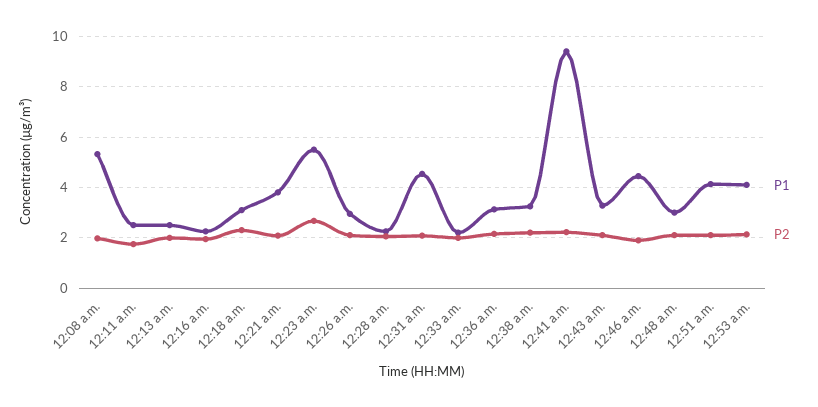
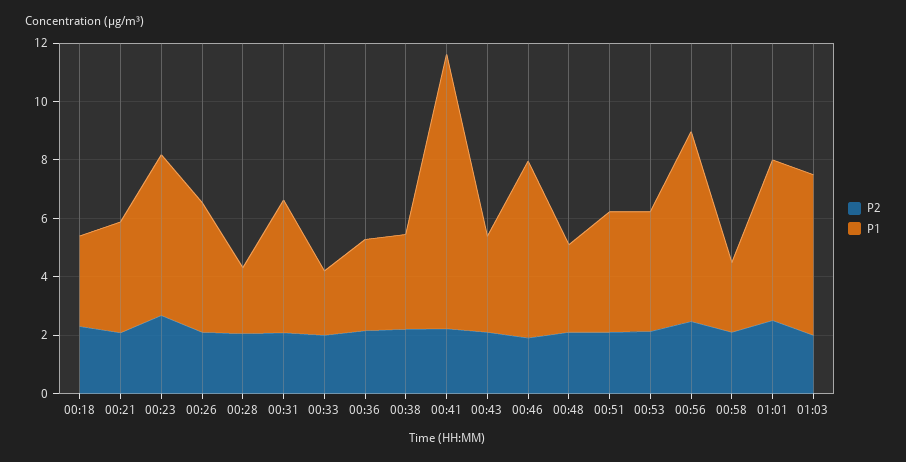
P1, 12:08 a.m.: 5.25 -> none
P2, 12:08 a.m.: 2 -> none
P1, 12:11 a.m.: 2.5 -> none
P2, 12:11 a.m.: 1.75 -> none
P1, 12:13 a.m.: 2.5 -> none
P2, 12:13 a.m.: 2 -> none
P1, 12:16 a.m.: 2.25 -> none
P2, 12:16 a.m.: 2 -> none
P1, 12:26 a.m.: 3 -> 4.5
P1, 12:46 a.m.: 4.5 -> 6
P2, 00:56: none -> 2.5
P1, 00:56: none -> 6.5
P2, 00:58: none -> 2
P1, 00:58: none -> 2.5
P2, 01:01: none -> 2.5
P1, 01:01: none -> 5.5
P2, 01:03: none -> 2
P1, 01:03: none -> 5.5

